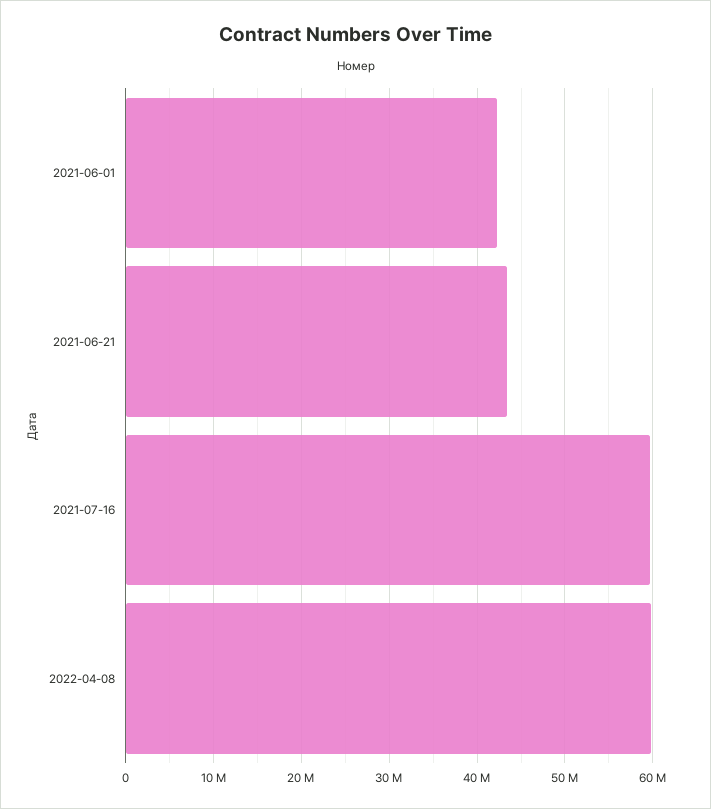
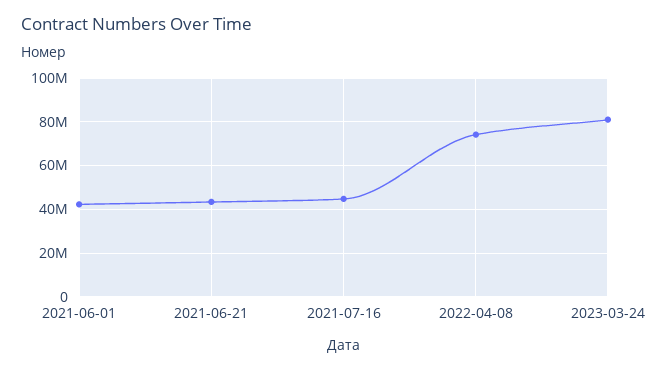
2021-07-16: 60000000 -> 45000000
2022-04-08: 60000000 -> 75000000
2023-03-24: none -> 80000000

